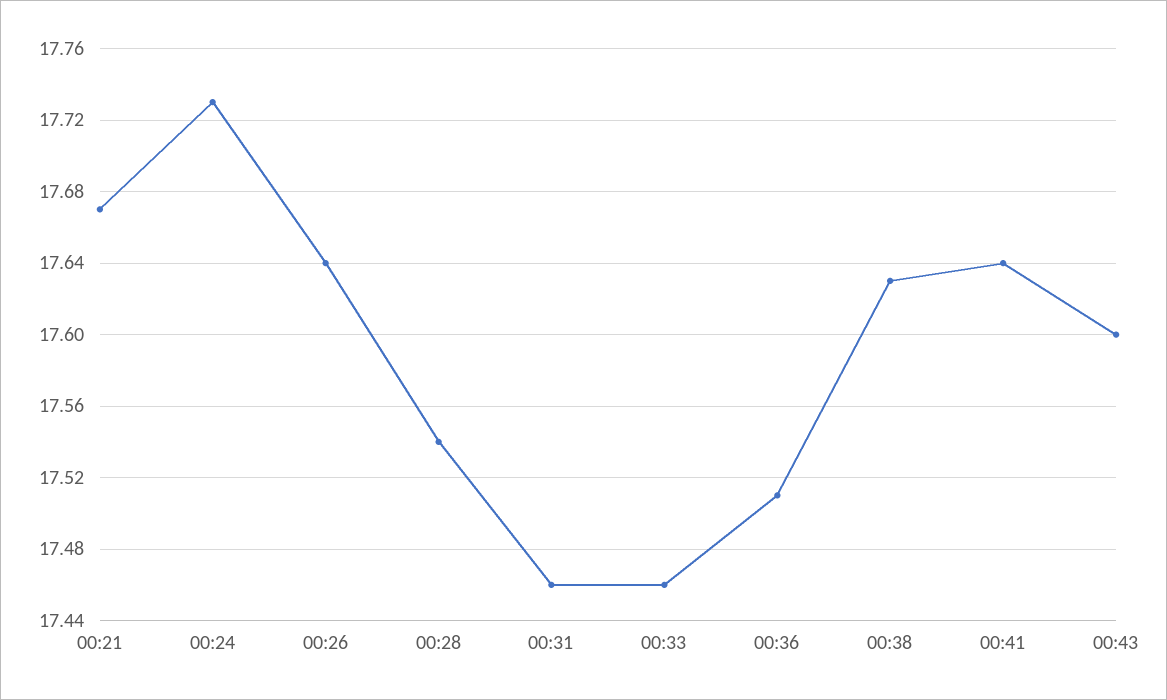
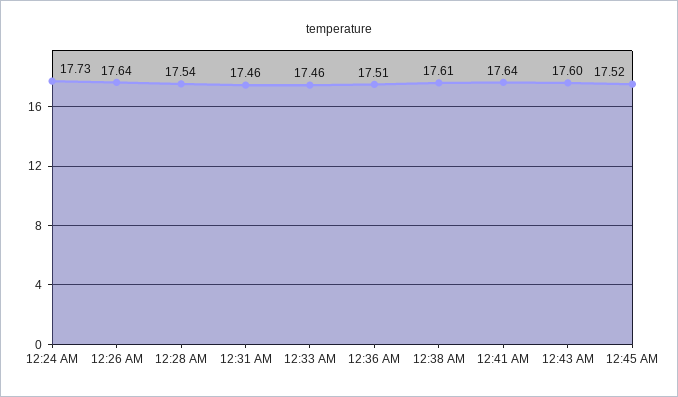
00:21: 17.67 -> none
00:38: 17.63 -> 17.61
12:45 AM: none -> 17.52

